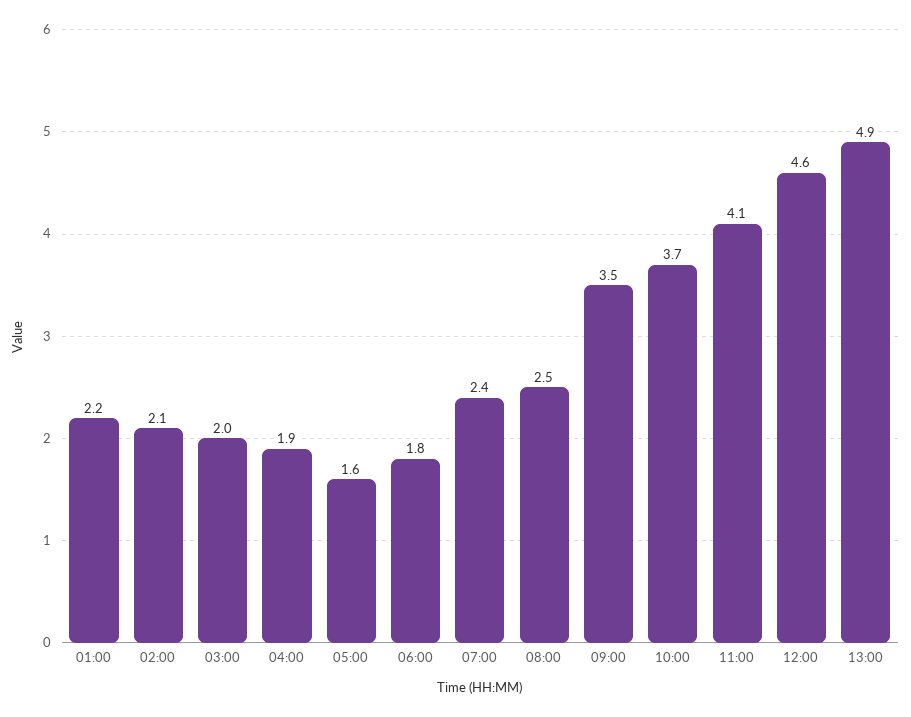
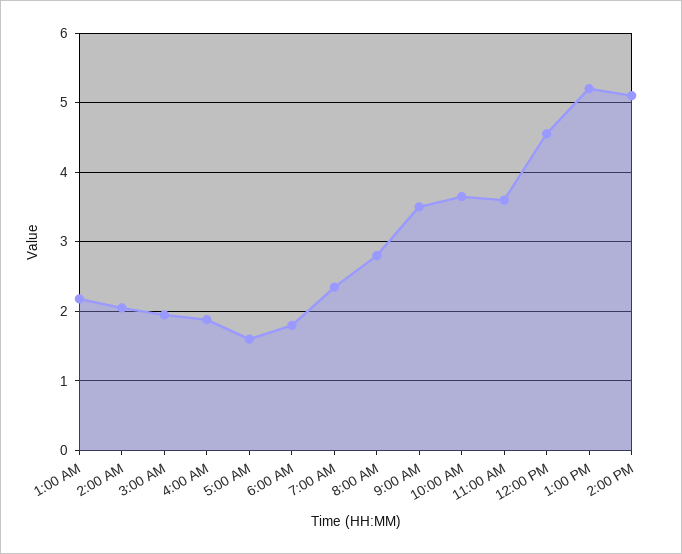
08:00: 2.5 -> 2.8
11:00: 4.1 -> 3.6
13:00: 4.9 -> 5.2
2:00 PM: none -> 5.1

